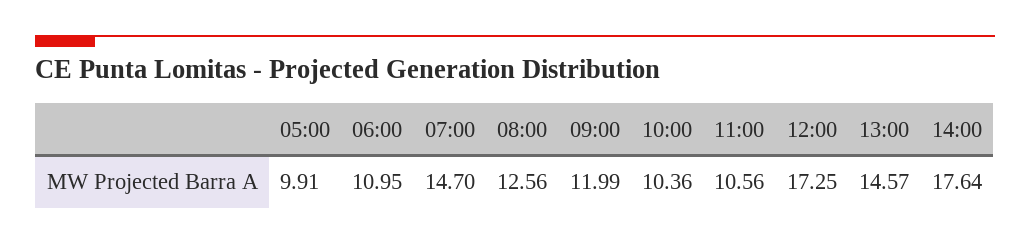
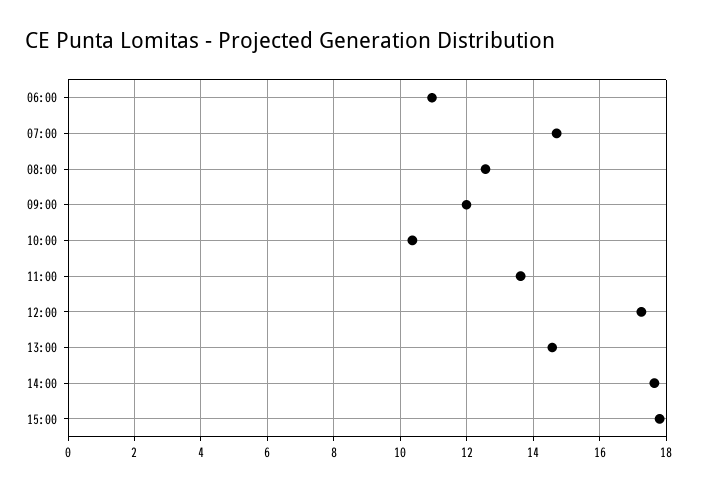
05:00: 9.91 -> none
11:00: 10.56 -> 13.6
15:00: none -> 17.8

